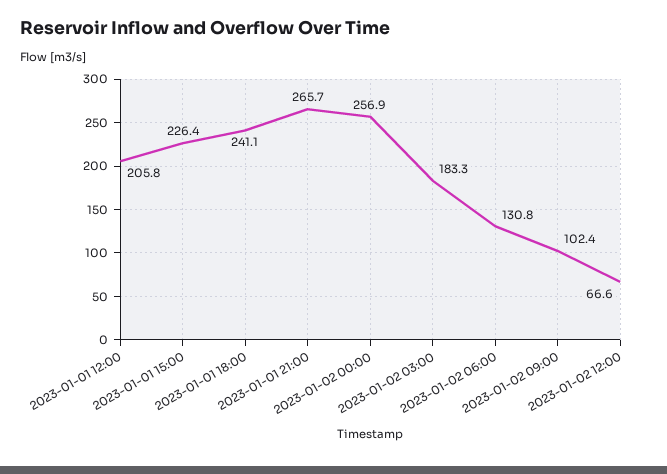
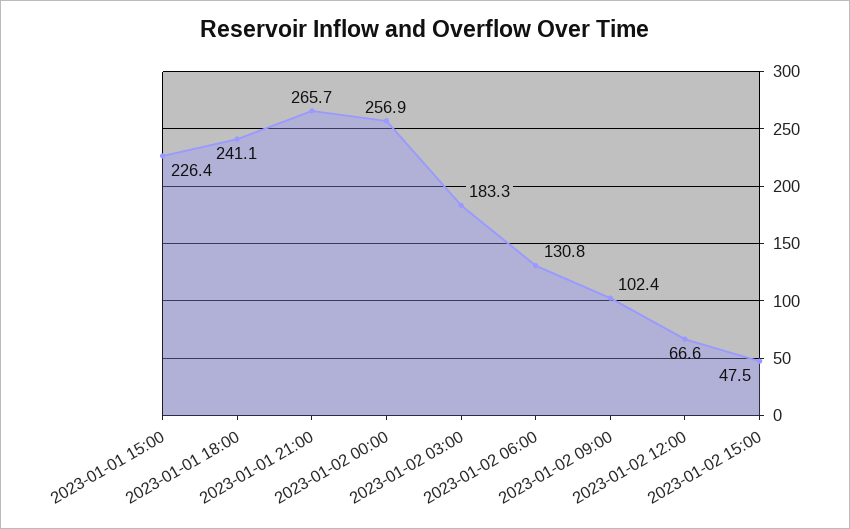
2023-01-01 12:00: 205.8 -> none
2023-01-02 15:00: none -> 47.5

